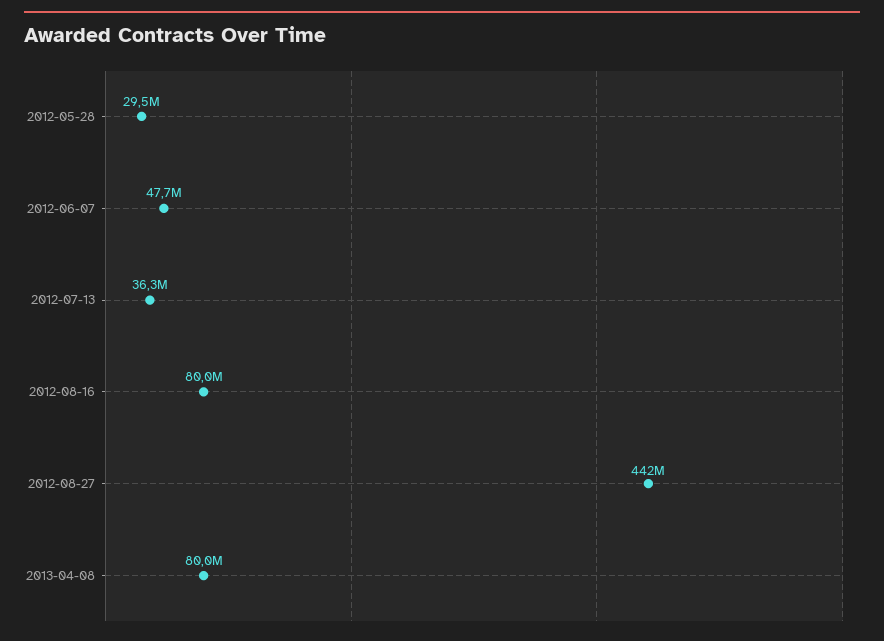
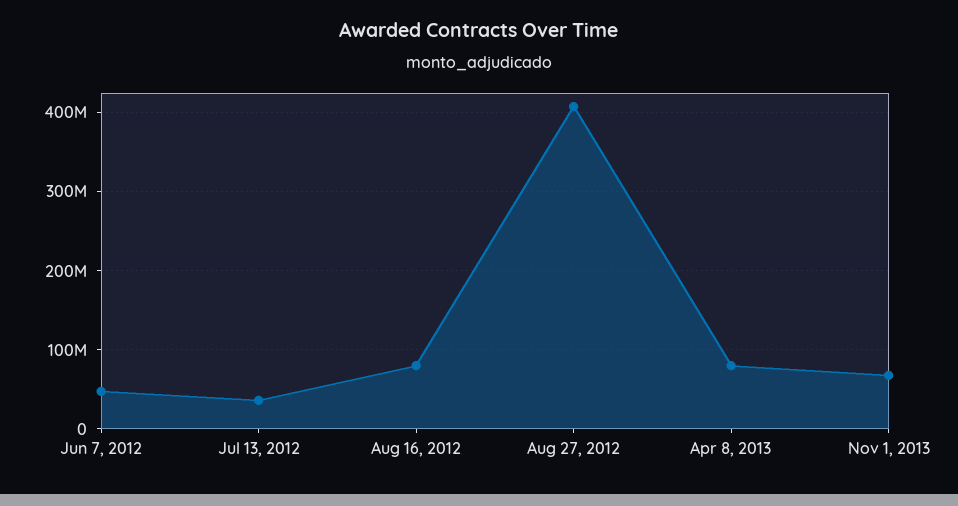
2012-05-28: 29500000 -> none
2012-08-27: 442000000 -> 410000000
Nov 1, 2013: none -> 70000000

